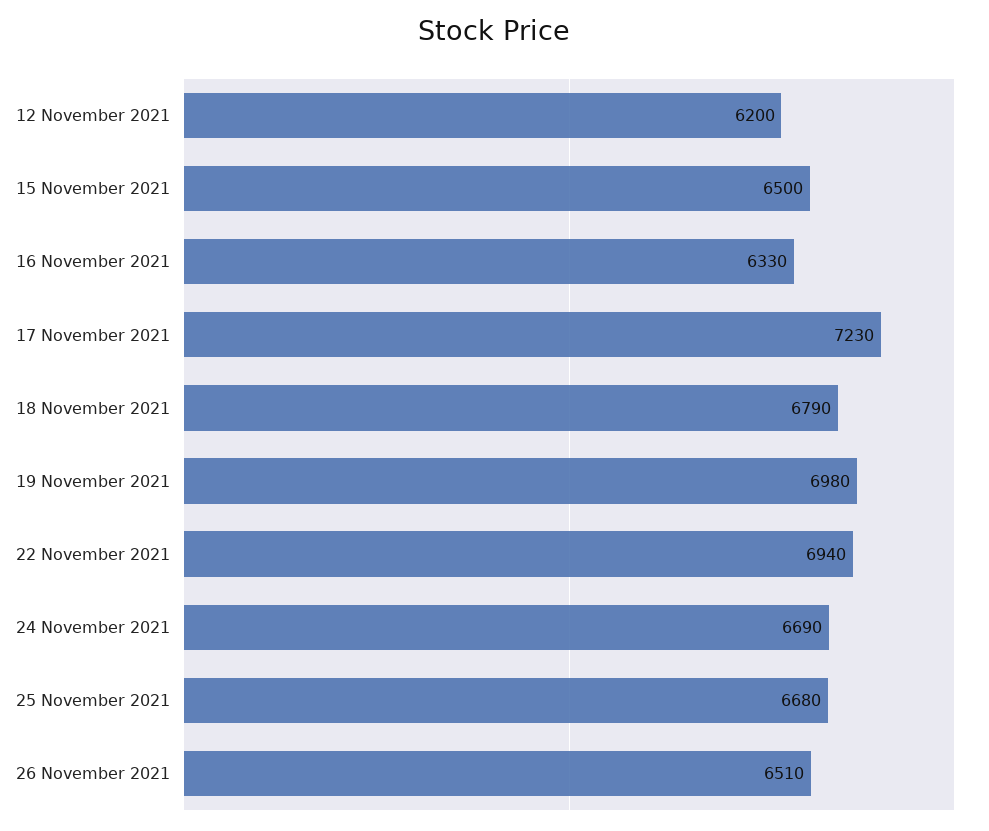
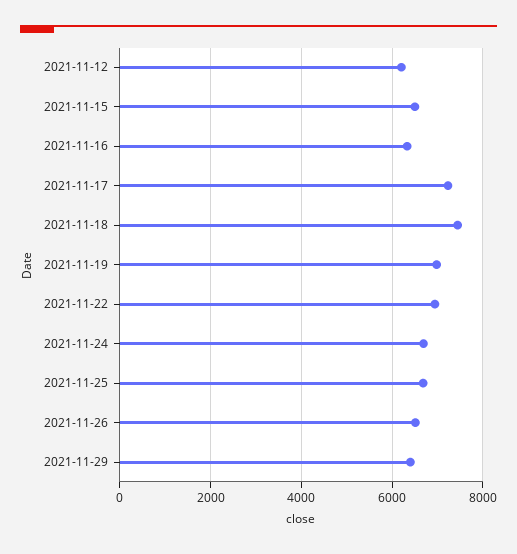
18 November 2021: 6790 -> 7400
2021-11-29: none -> 6400

